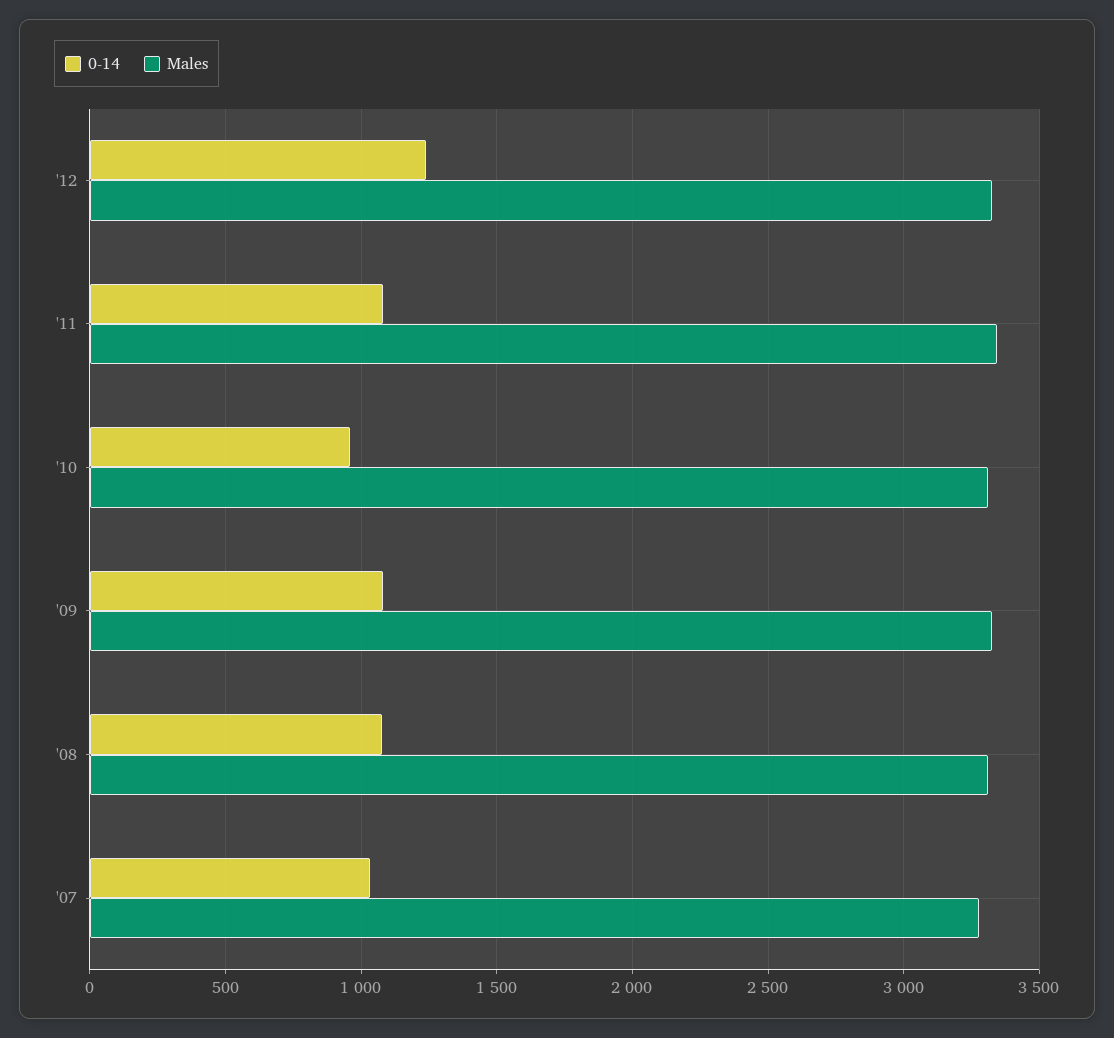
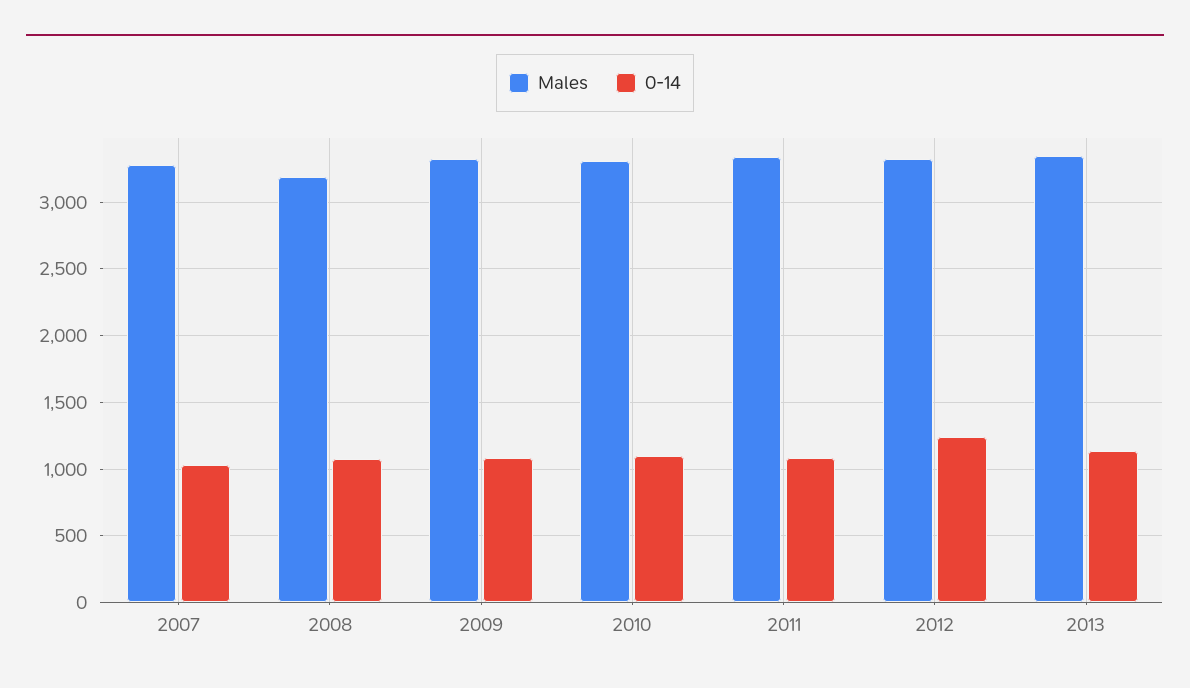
0-14, '10: 950 -> 1100
Males, '08: 3300 -> 3200
Males, 2013: none -> 3350
0-14, 2013: none -> 1150

